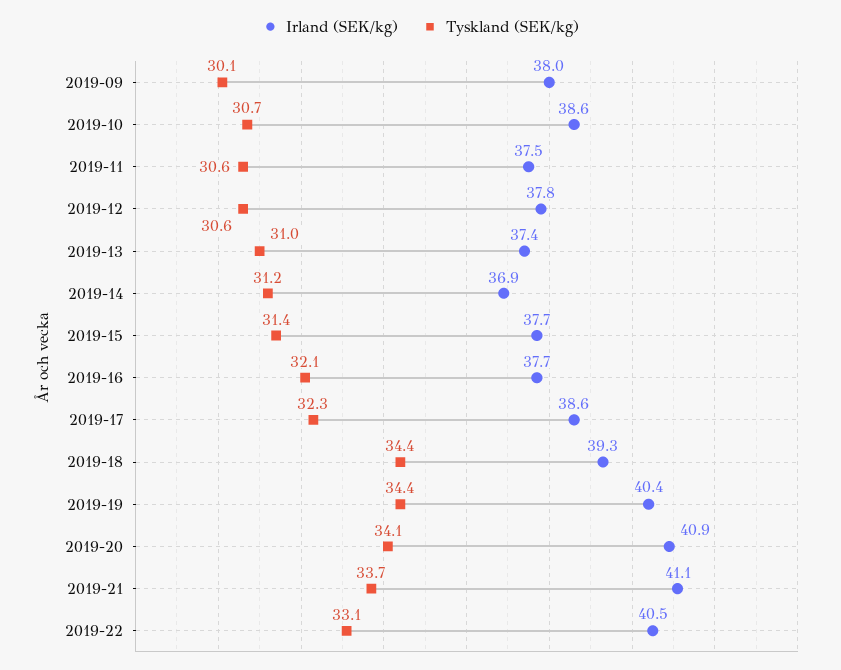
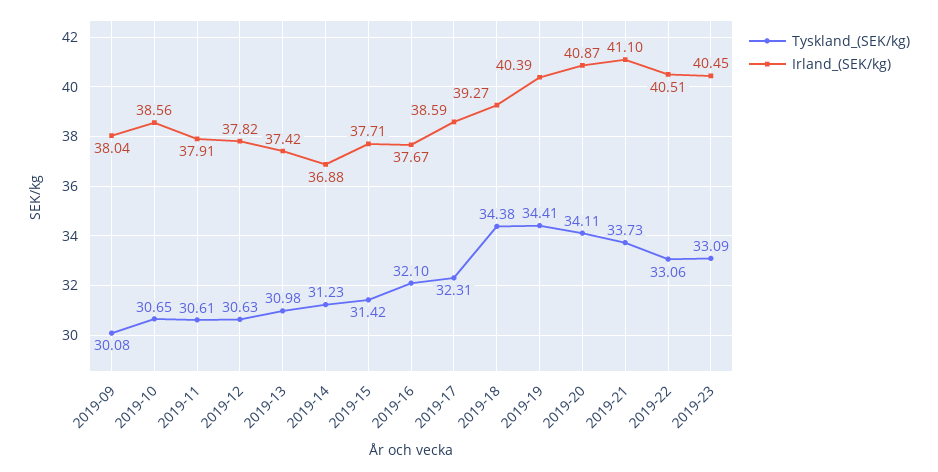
Irland (SEK/kg), 2019-11: 37.5 -> 37.91
Tyskland (SEK/kg), 2019-23: none -> 33.09
Irland (SEK/kg), 2019-23: none -> 40.45

